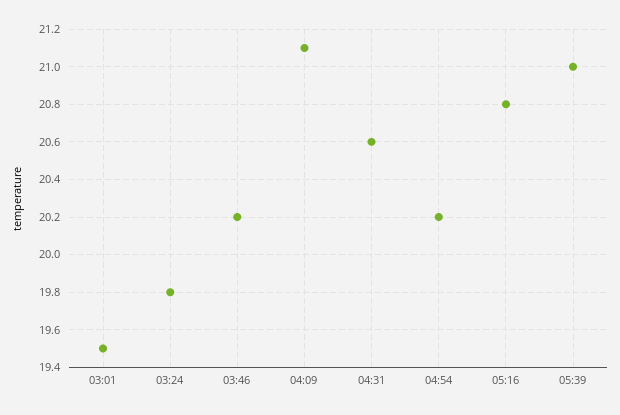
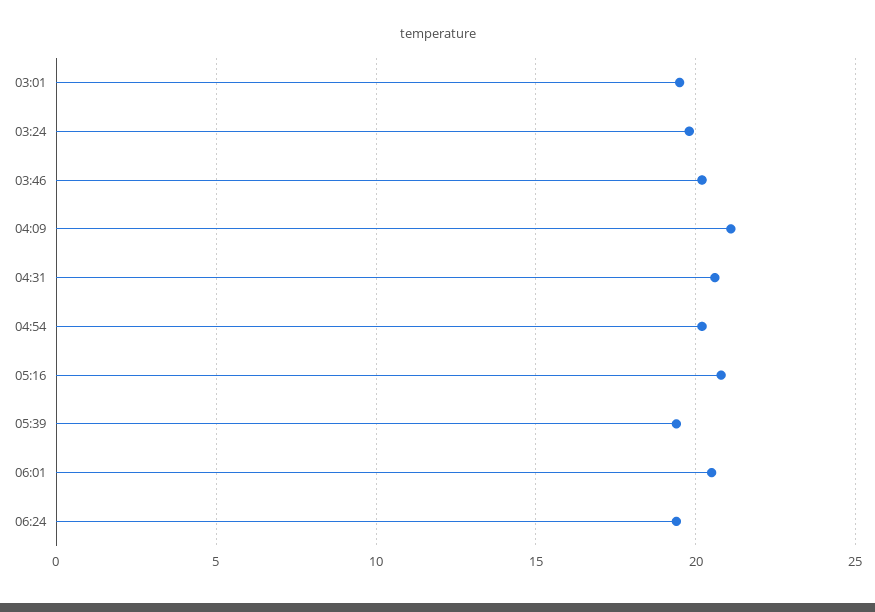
05:39: 21 -> 19.5
06:01: none -> 20.5
06:24: none -> 19.5

